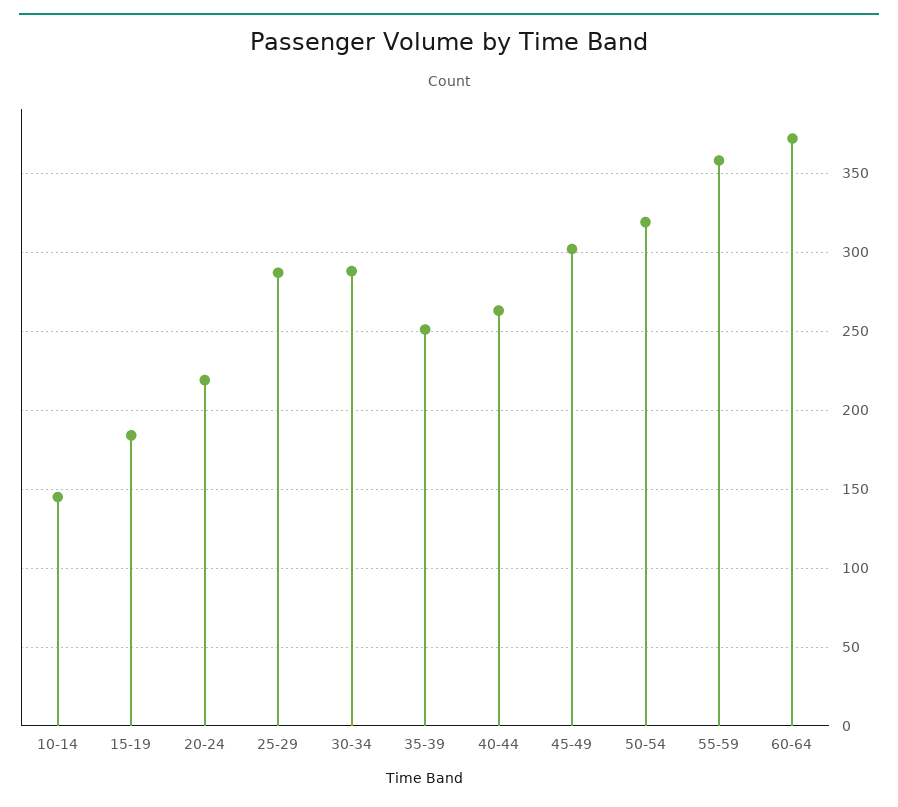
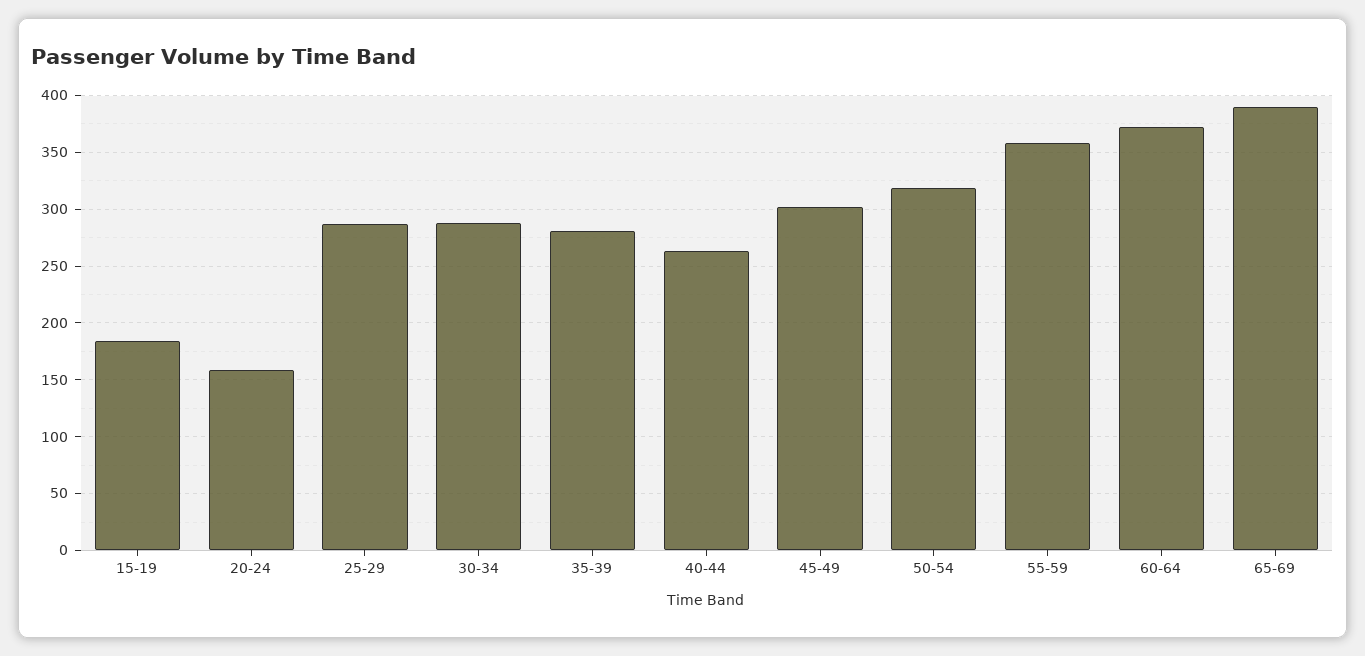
10-14: 145 -> none
20-24: 220 -> 160
35-39: 250 -> 280
65-69: none -> 390

